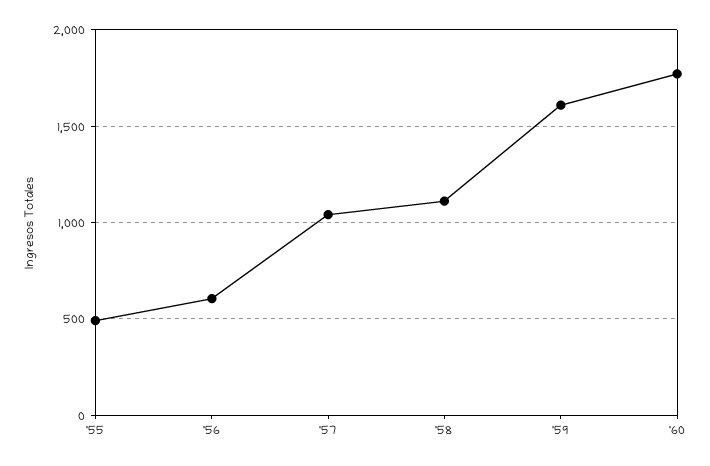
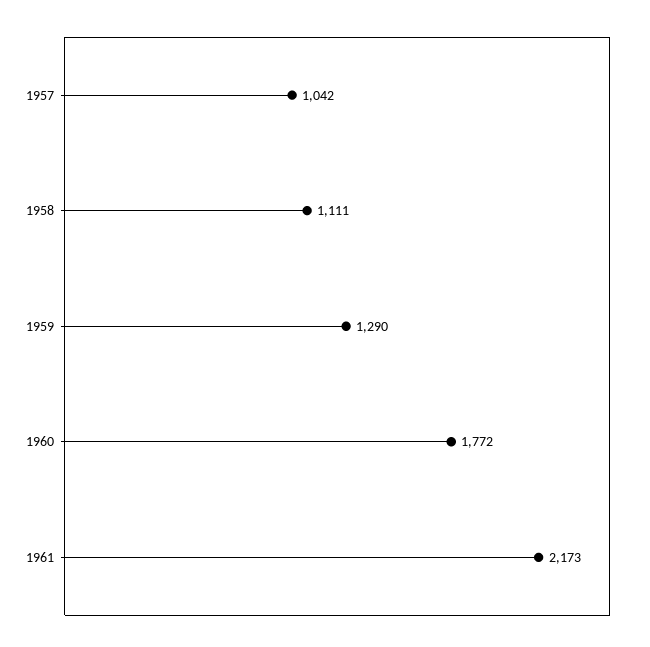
'55: 500 -> none
'56: 600 -> none
'59: 1600 -> 1290
1961: none -> 2173

